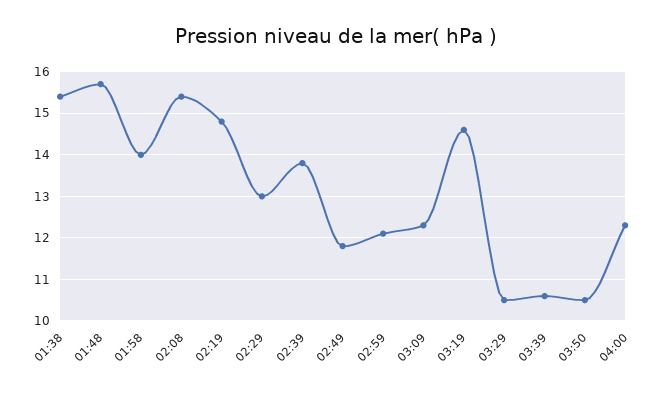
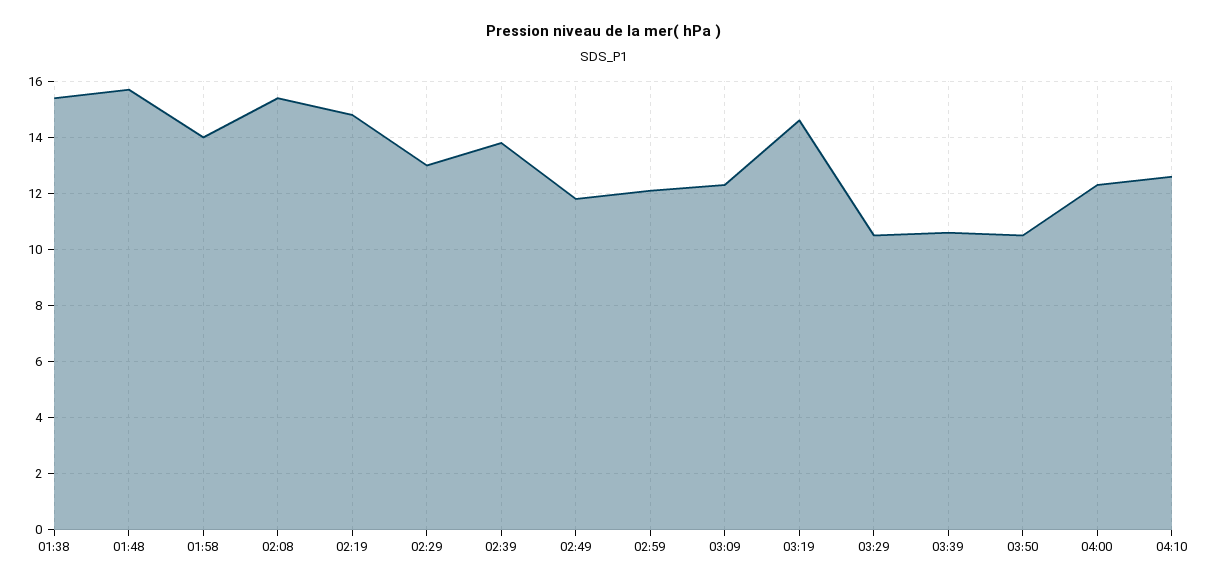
04:10: none -> 12.5

